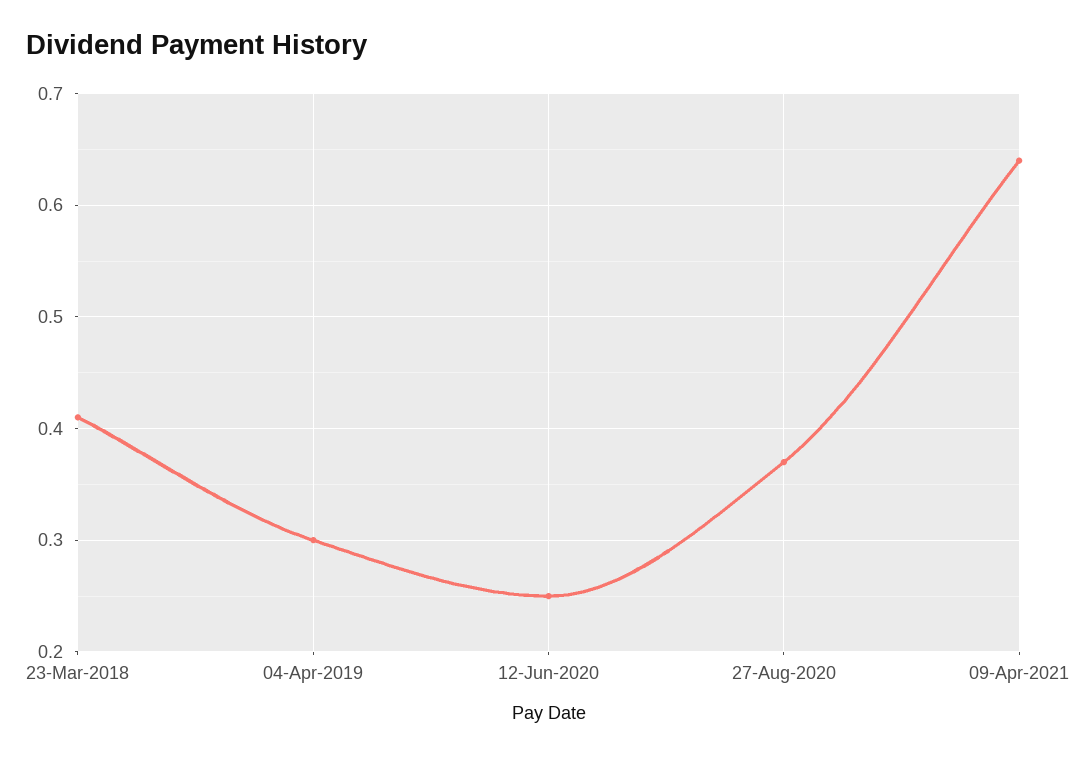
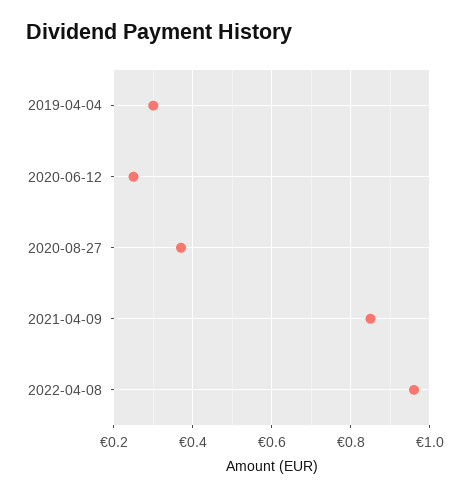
23-Mar-2018: 0.41 -> none
09-Apr-2021: 0.64 -> 0.85
2022-04-08: none -> 0.95

